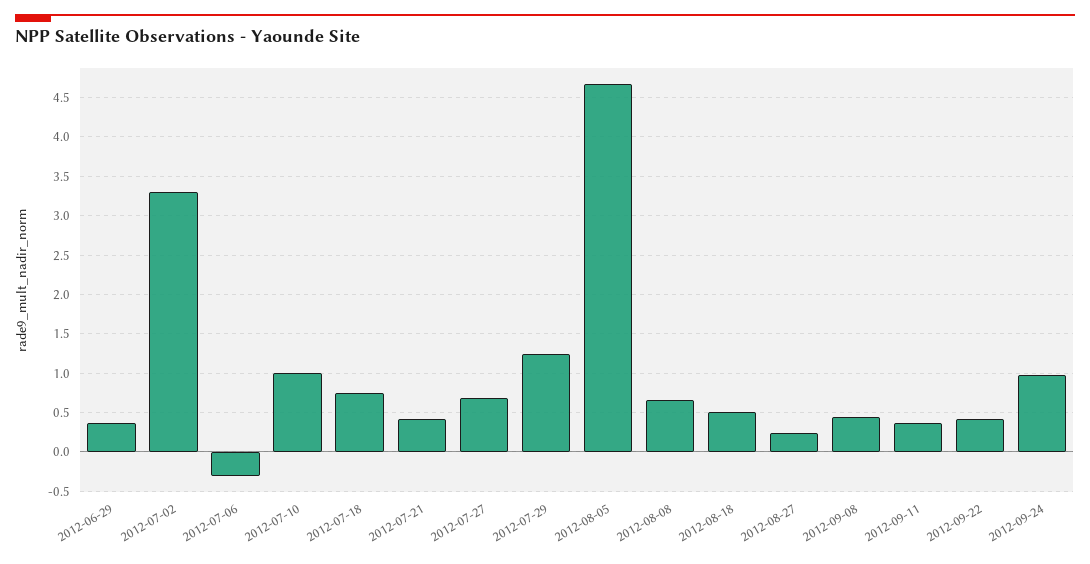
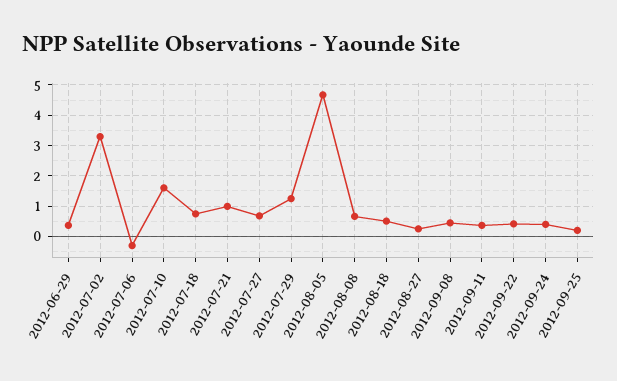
2012-07-10: 1 -> 1.6
2012-07-21: 0.4 -> 1
2012-09-24: 1 -> 0.4
2012-09-25: none -> 0.2

